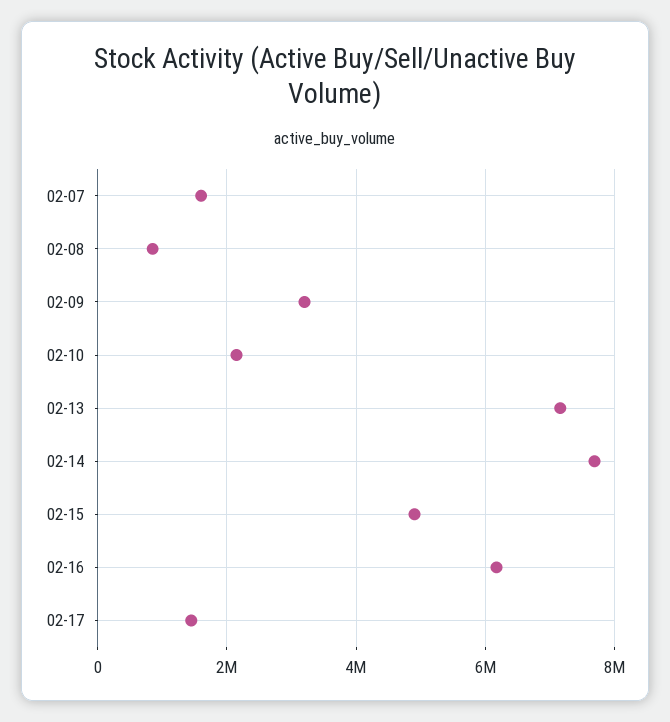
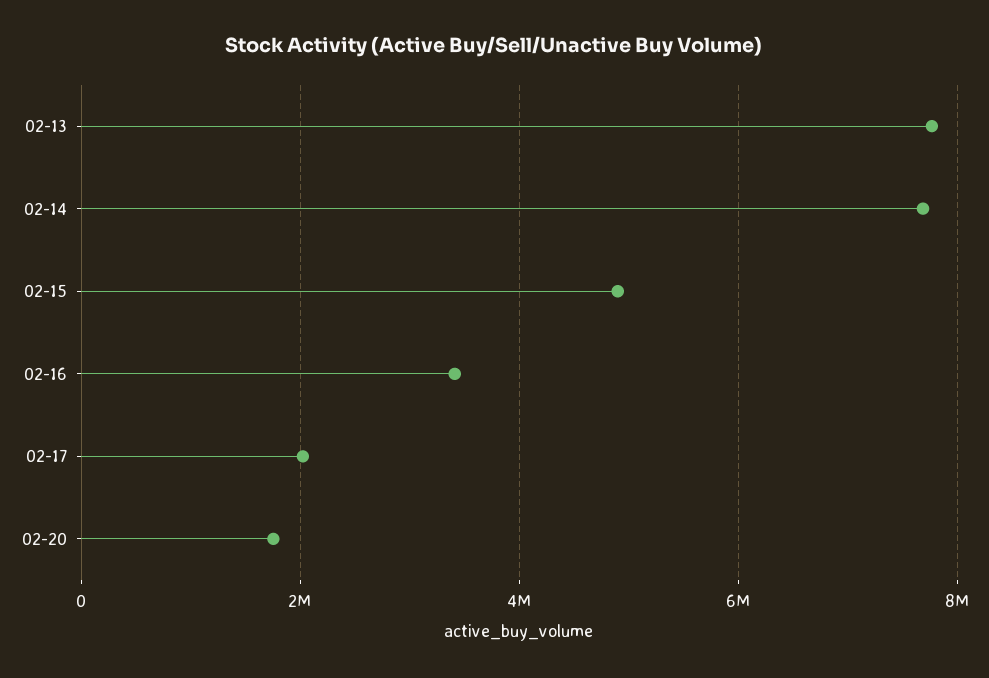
02-07: 1600000 -> none
02-08: 800000 -> none
02-09: 3200000 -> none
02-10: 2200000 -> none
02-13: 7200000 -> 7800000
02-16: 6200000 -> 3400000
02-17: 1400000 -> 2000000
02-20: none -> 1800000

